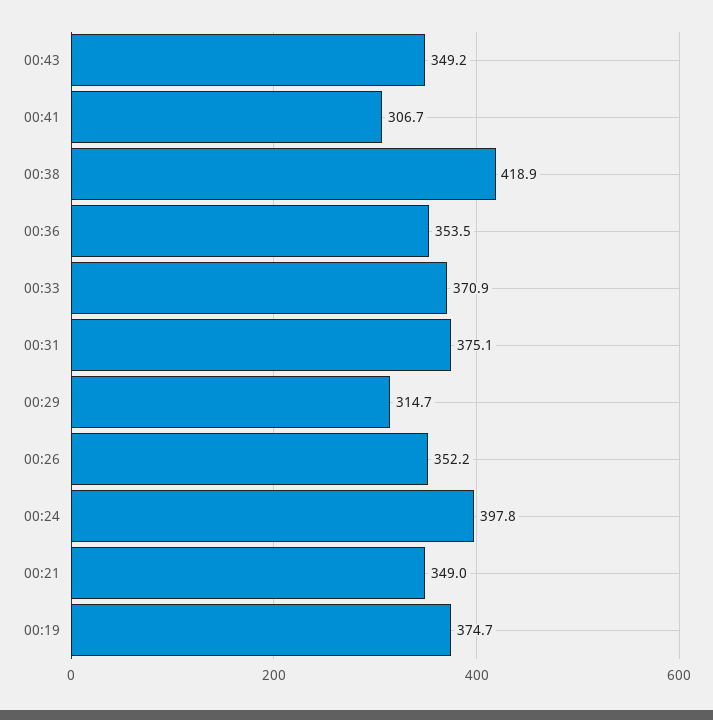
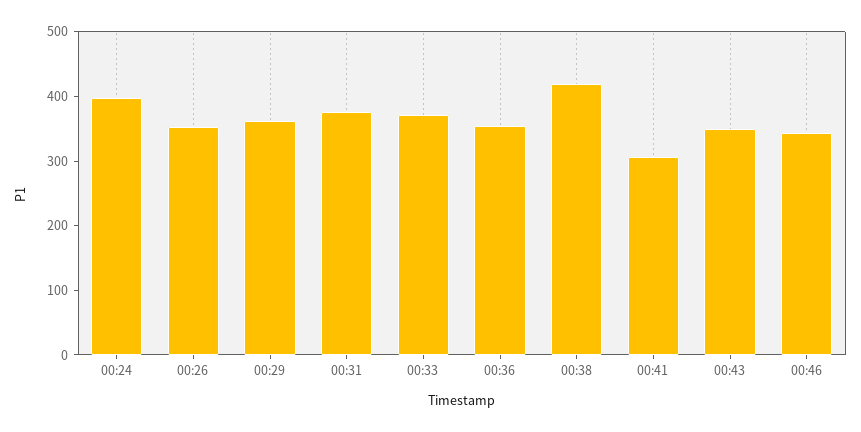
00:29: 314.7 -> 360
00:21: 349 -> none
00:19: 374.7 -> none
00:46: none -> 340

